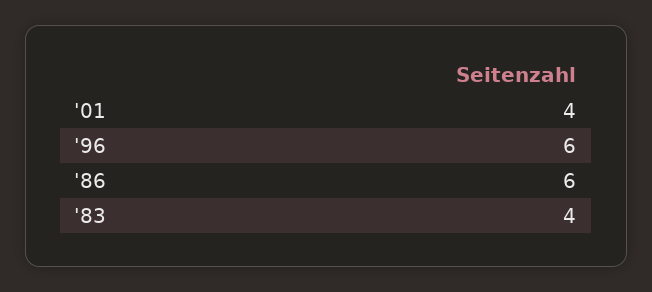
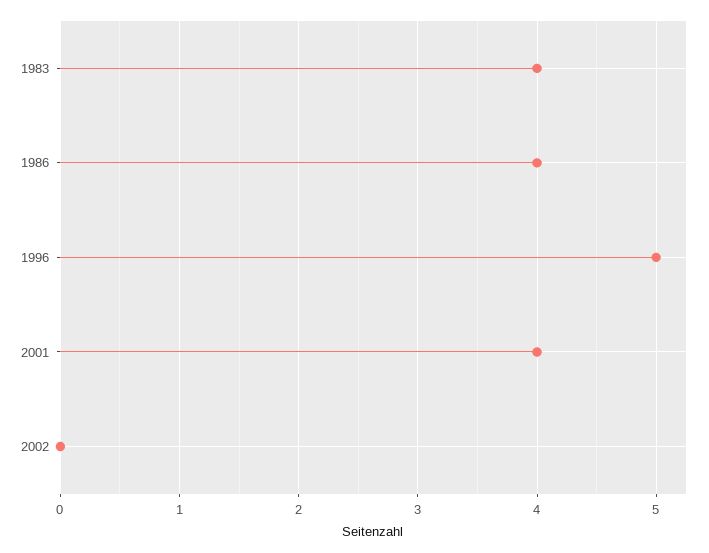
'96: 6 -> 5
'86: 6 -> 4
2002: none -> 0

